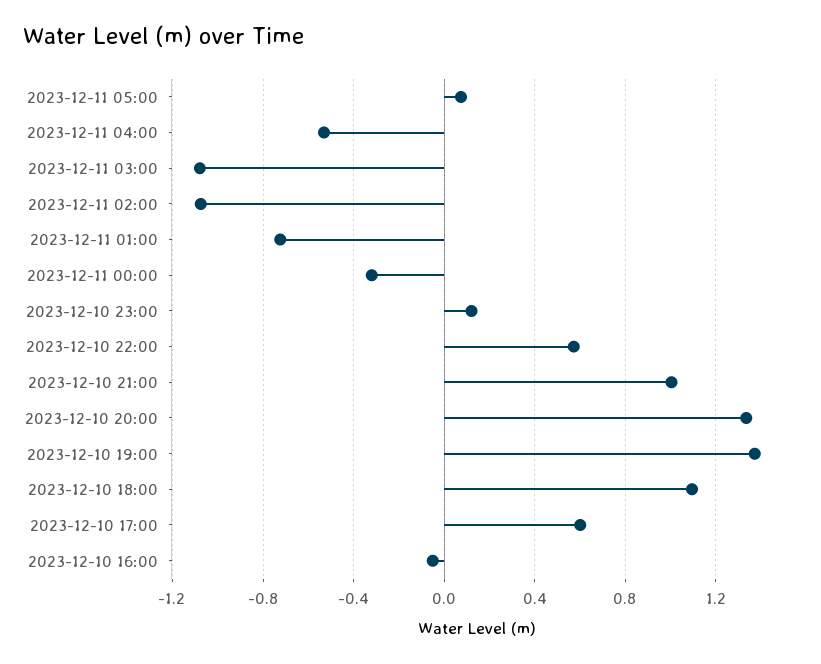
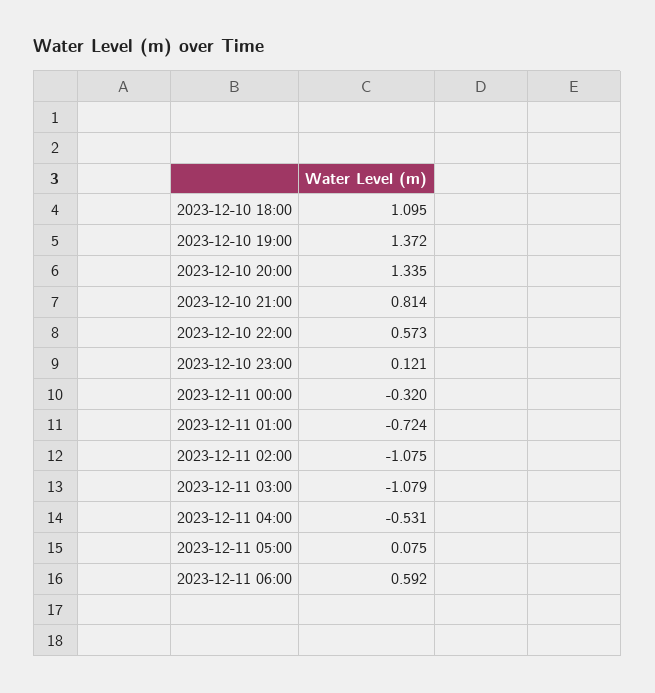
2023-12-10 21:00: 1 -> 0.814
2023-12-10 17:00: 0.6 -> none
2023-12-10 16:00: -0.05 -> none
2023-12-11 06:00: none -> 0.592

